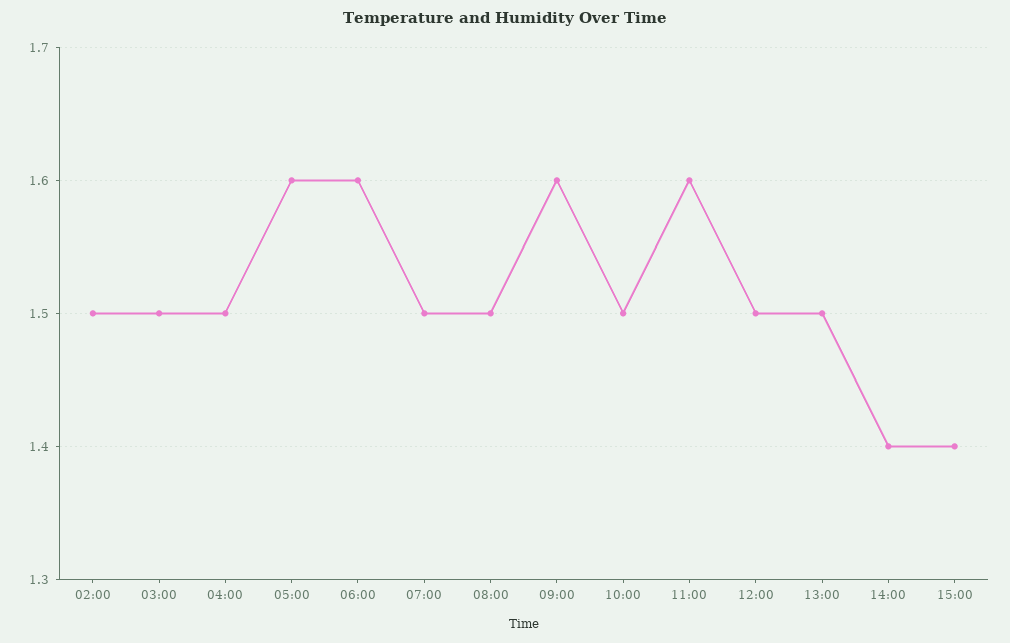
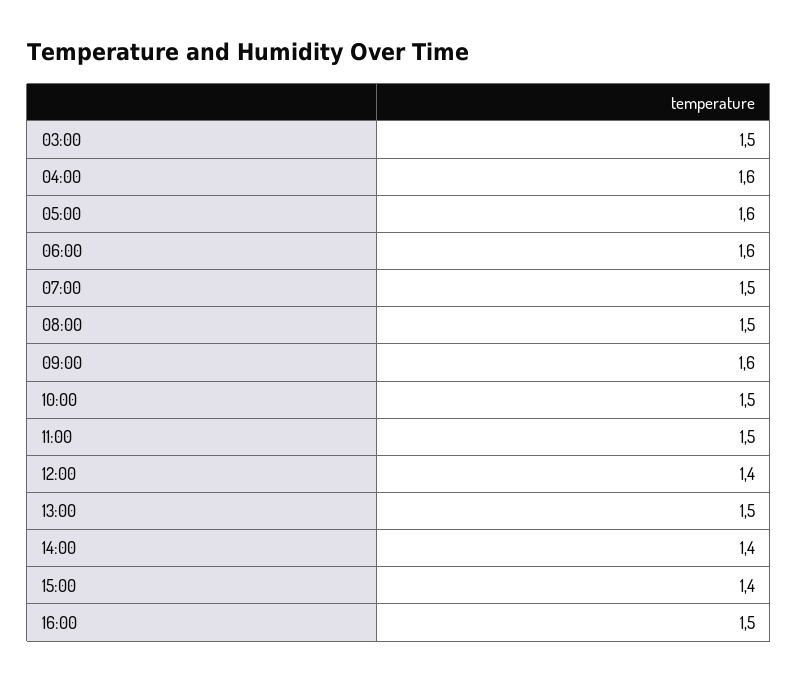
02:00: 1.5 -> none
04:00: 1.5 -> 1.6
11:00: 1.6 -> 1.5
12:00: 1.5 -> 1.4
16:00: none -> 1.5

